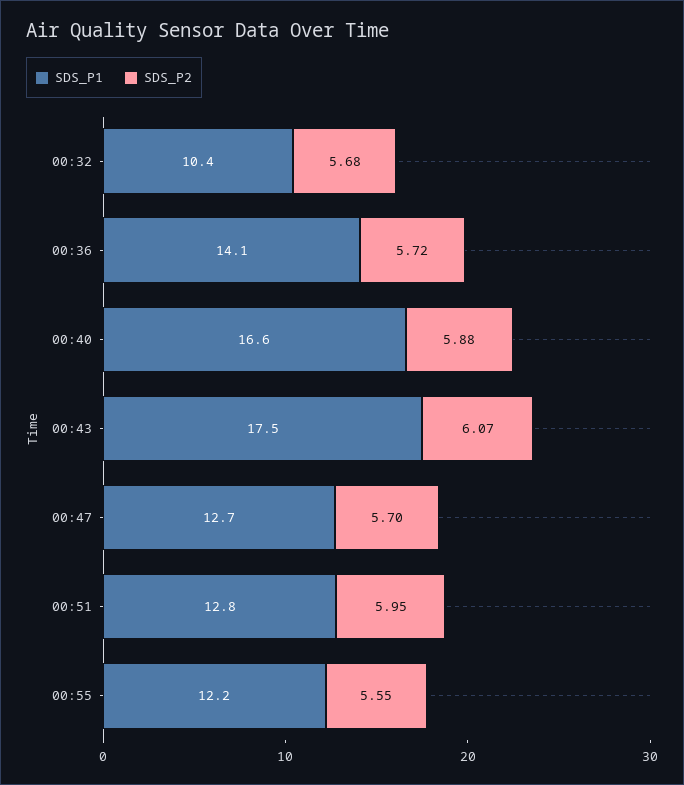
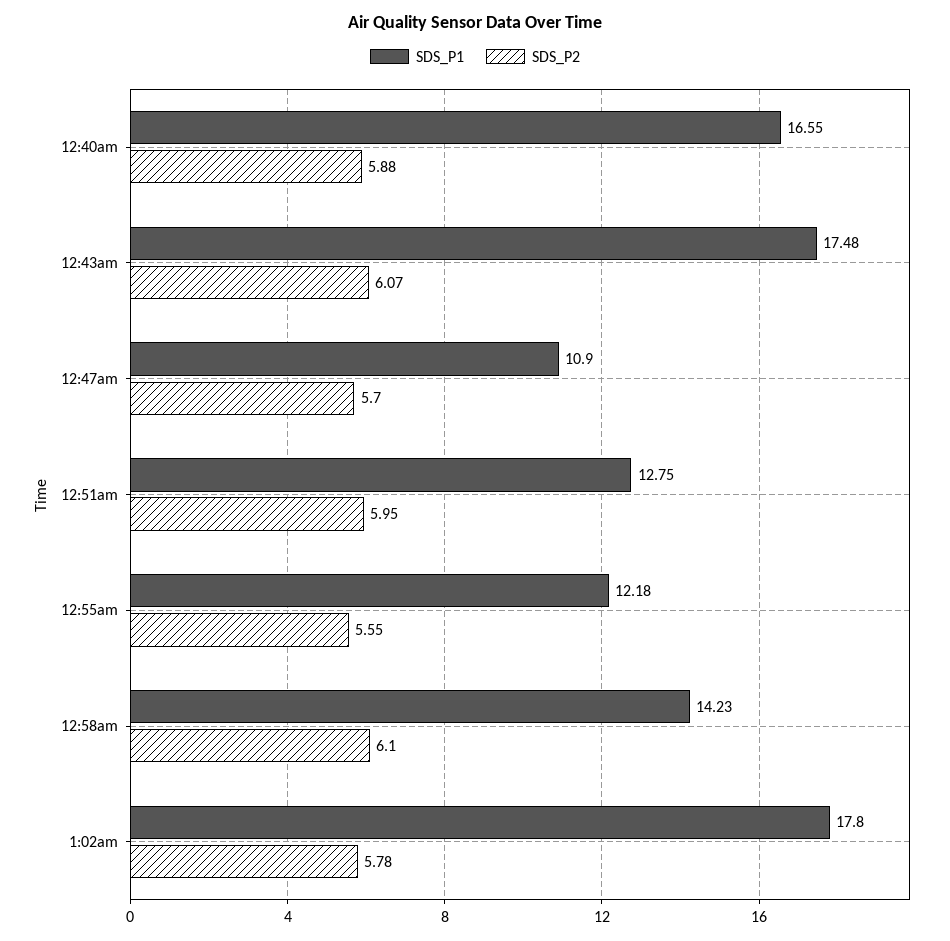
SDS_P1, 00:32: 10.4 -> none
SDS_P2, 00:32: 5.68 -> none
SDS_P1, 00:36: 14.1 -> none
SDS_P2, 00:36: 5.72 -> none
SDS_P1, 00:47: 12.7 -> 10.9
SDS_P1, 12:58am: none -> 14.23
SDS_P2, 12:58am: none -> 6.1
SDS_P1, 1:02am: none -> 17.8
SDS_P2, 1:02am: none -> 5.78

